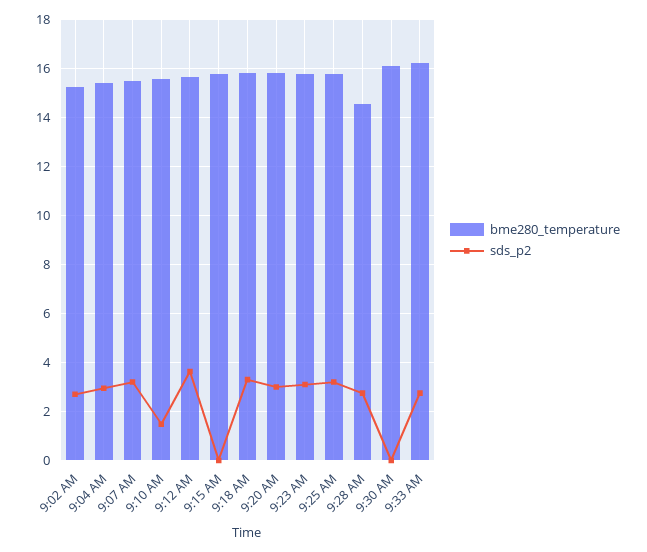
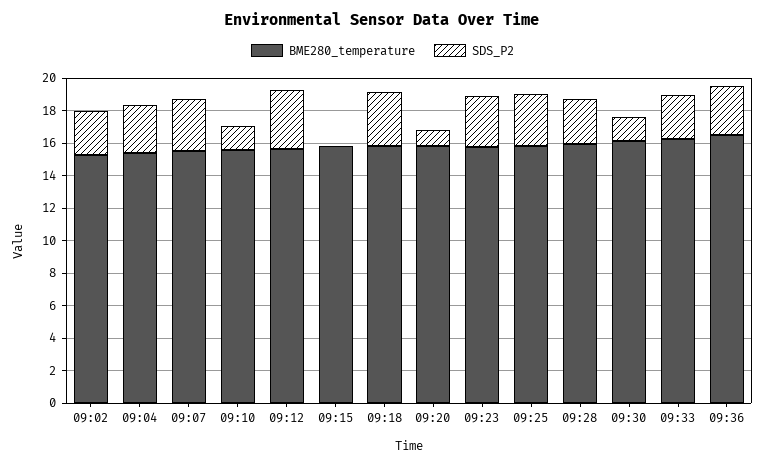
sds_p2, 9:20 AM: 3 -> 1
bme280_temperature, 9:28 AM: 14.5 -> 16
sds_p2, 9:30 AM: 0 -> 1.5
bme280_temperature, 09:36: none -> 16.5
sds_p2, 09:36: none -> 3

